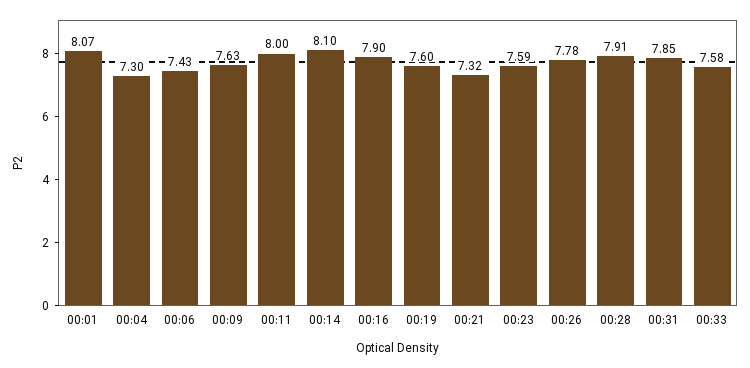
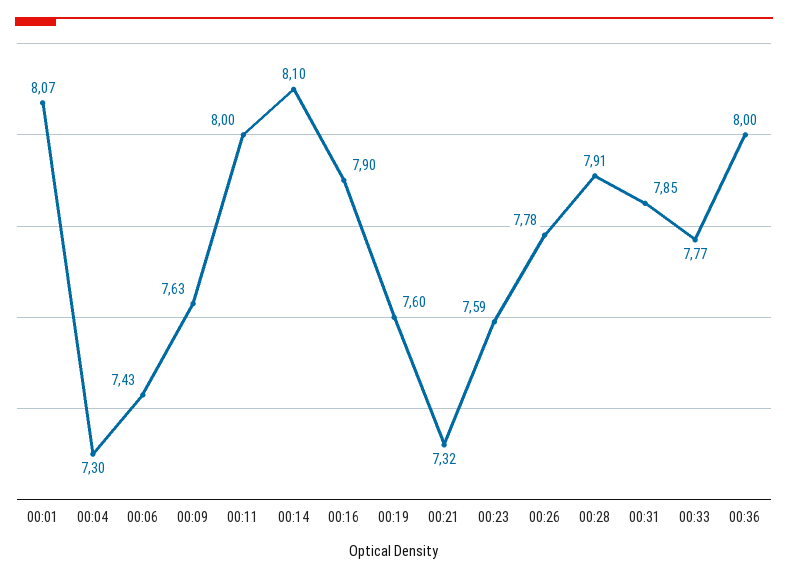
00:33: 7.58 -> 7.77
00:36: none -> 8

